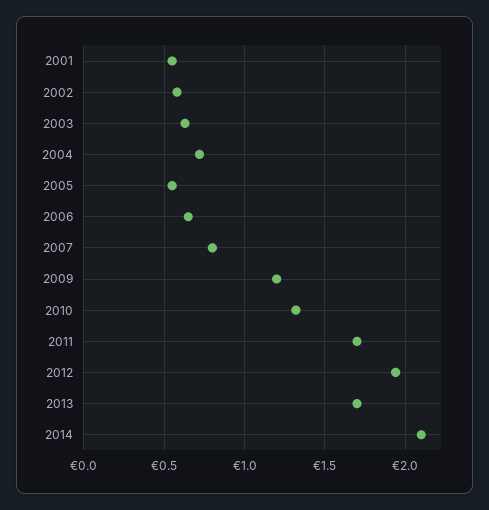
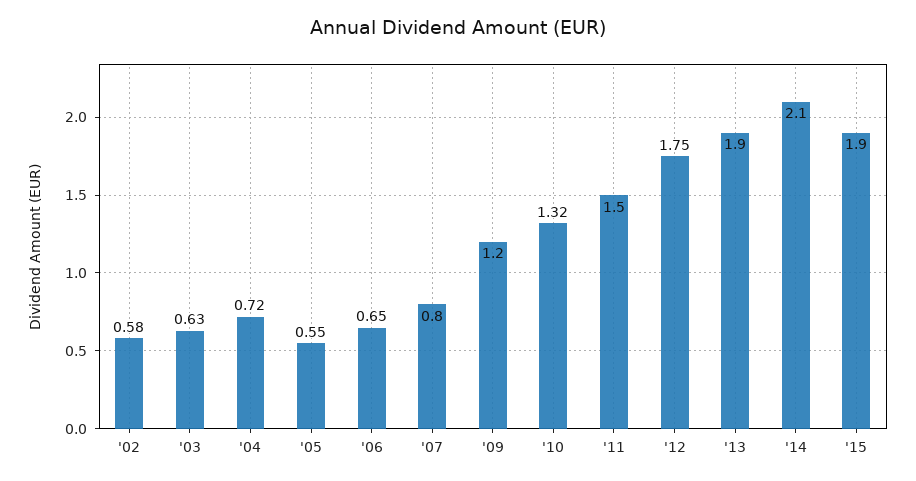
2001: 0.55 -> none
2011: 1.7 -> 1.5
2012: 1.95 -> 1.75
2013: 1.7 -> 1.9
'15: none -> 1.9

